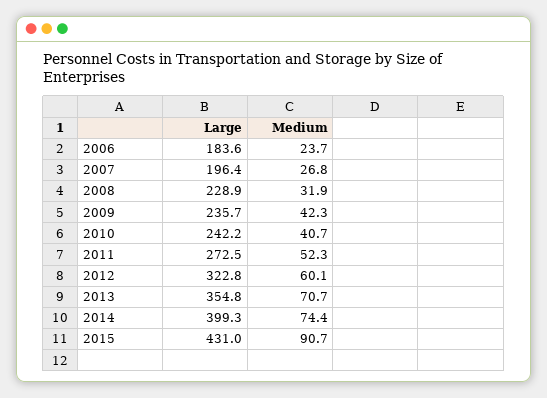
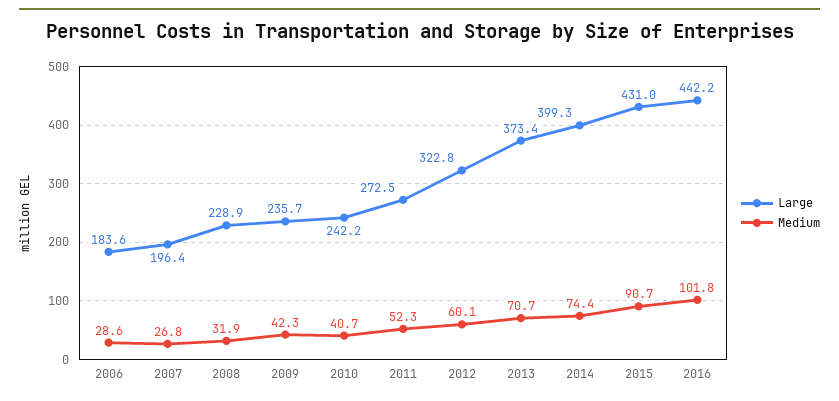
Medium, 2006: 23.7 -> 28.6
Large, 2013: 354.8 -> 373.4
Large, 2016: none -> 442.2
Medium, 2016: none -> 101.8

